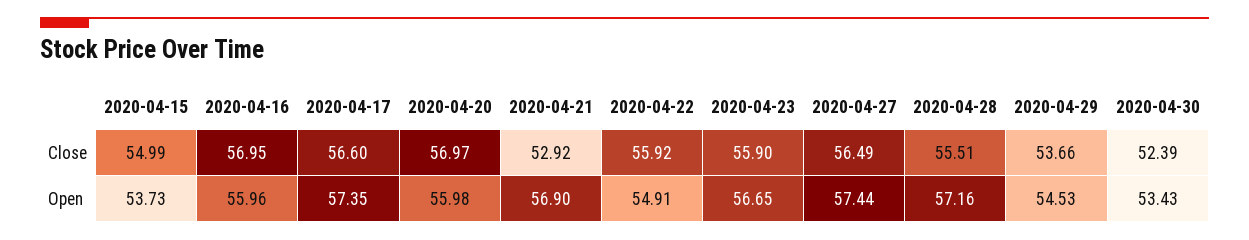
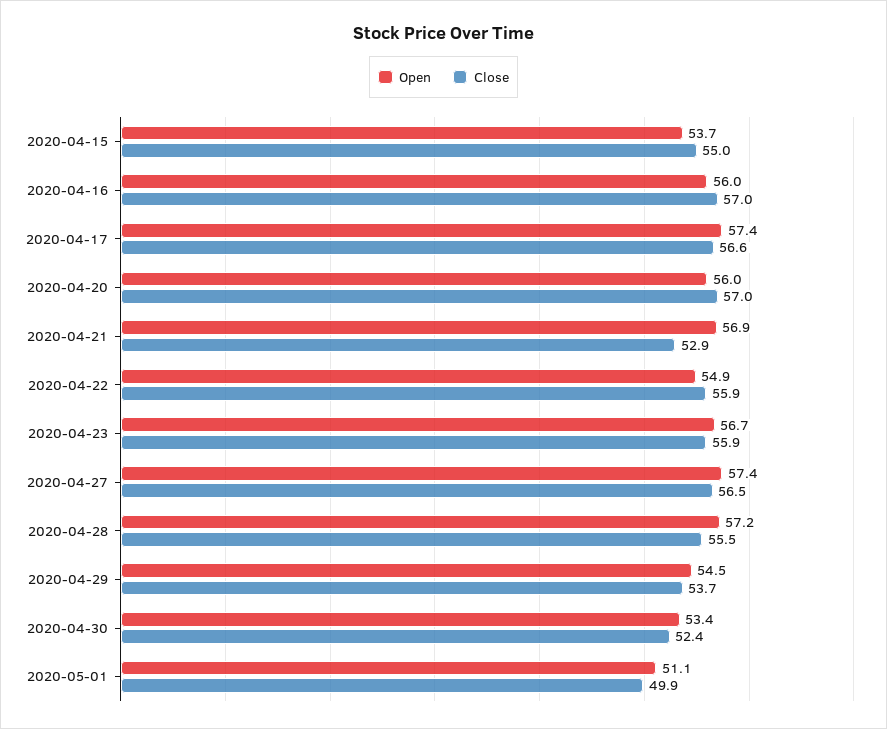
Open, 2020-05-01: none -> 51.1
Close, 2020-05-01: none -> 49.9

